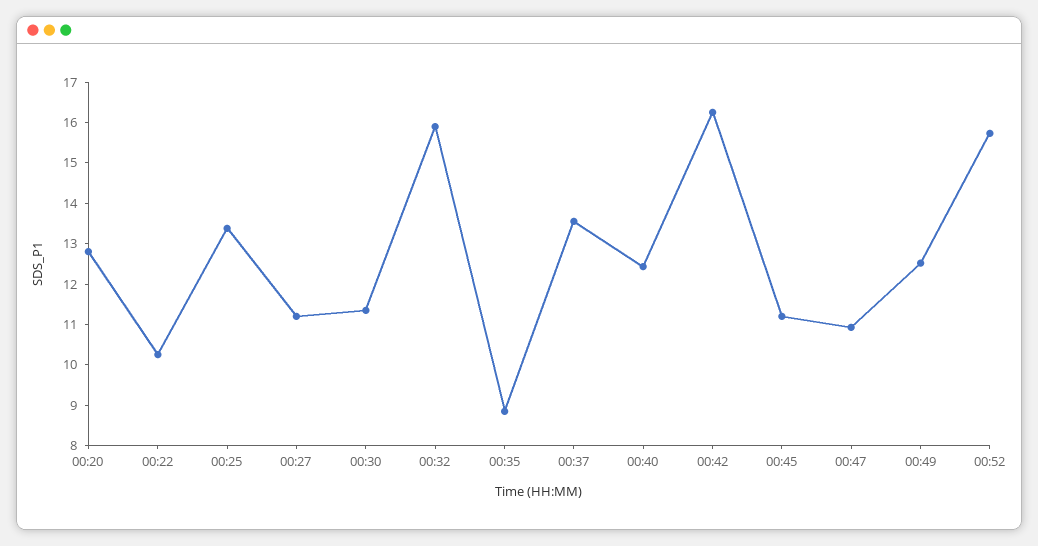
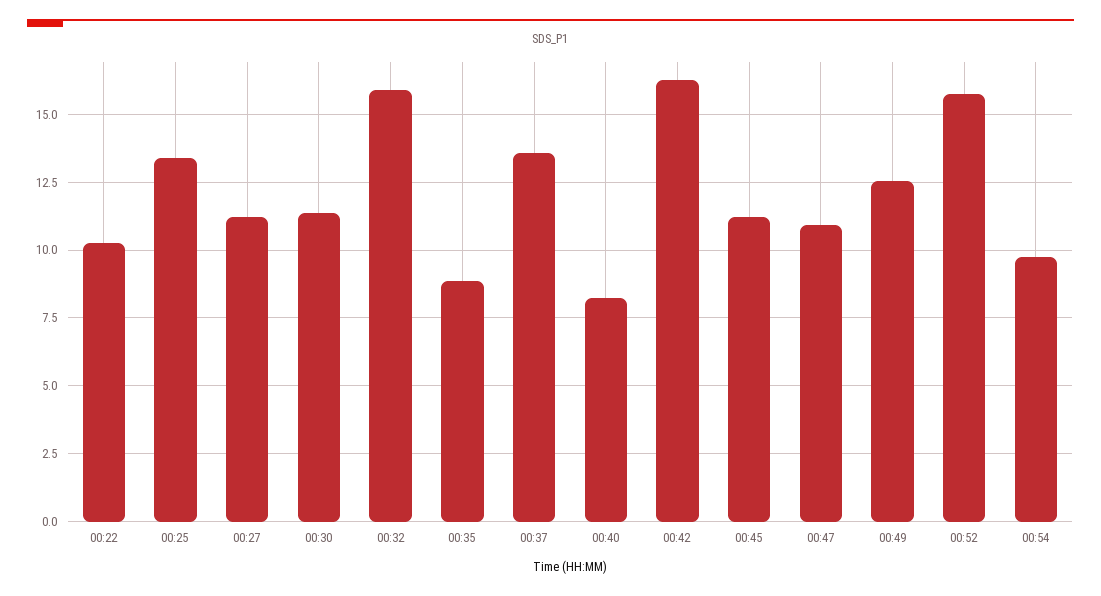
00:20: 12.8 -> none
00:40: 12.4 -> 8.25
00:54: none -> 9.75

